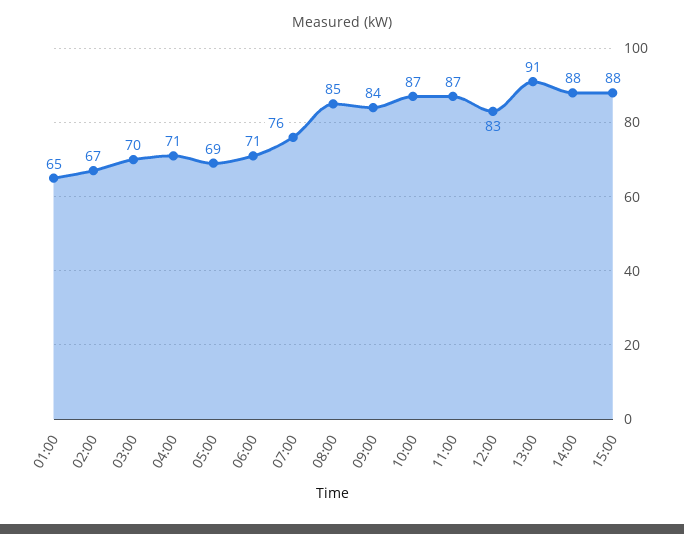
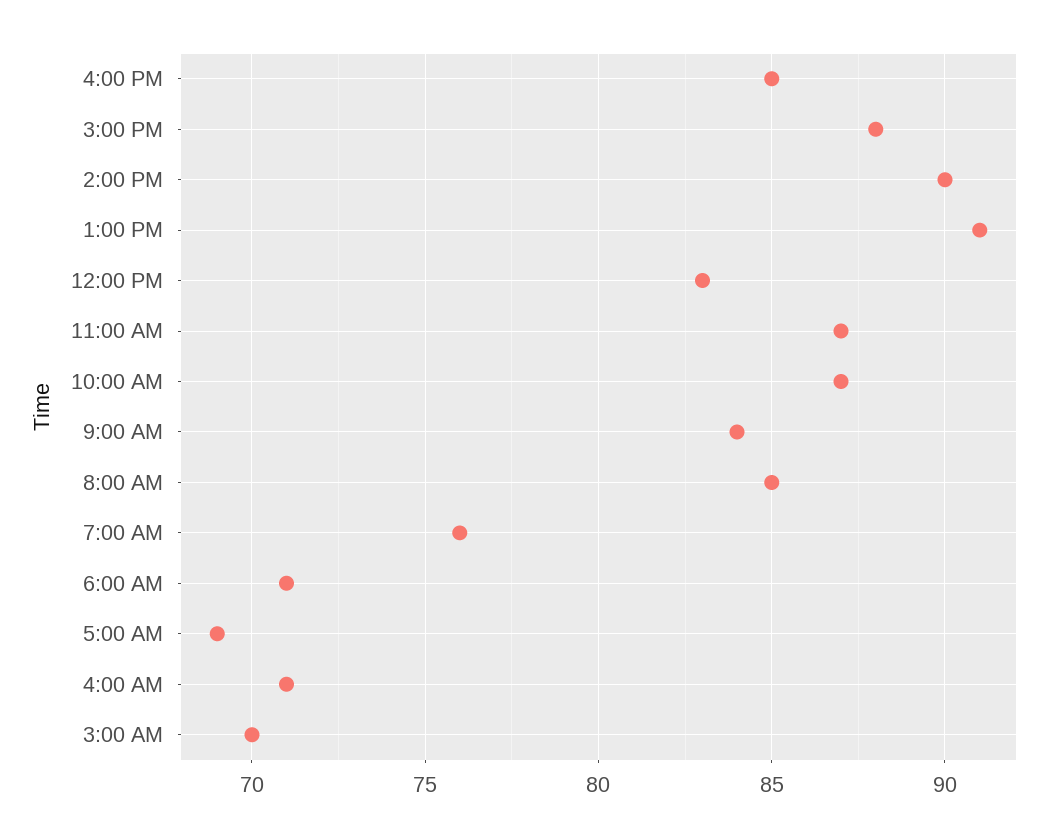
01:00: 65 -> none
02:00: 67 -> none
14:00: 88 -> 90
4:00 PM: none -> 85

